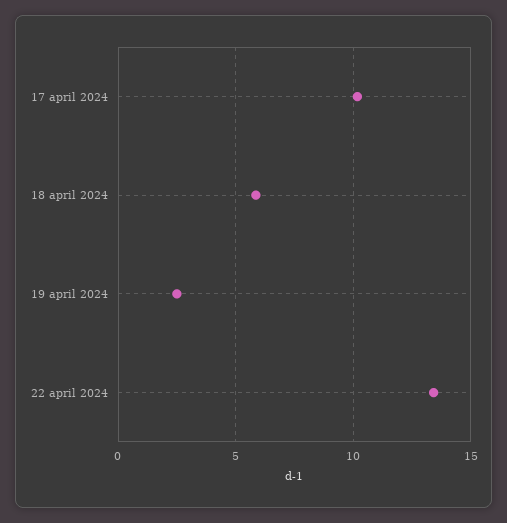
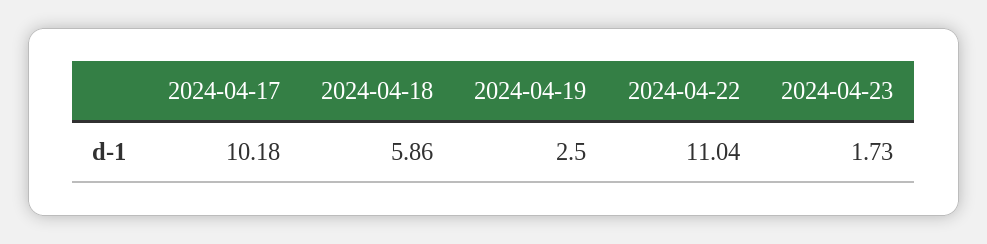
22 april 2024: 13.5 -> 11.04
2024-04-23: none -> 1.73

